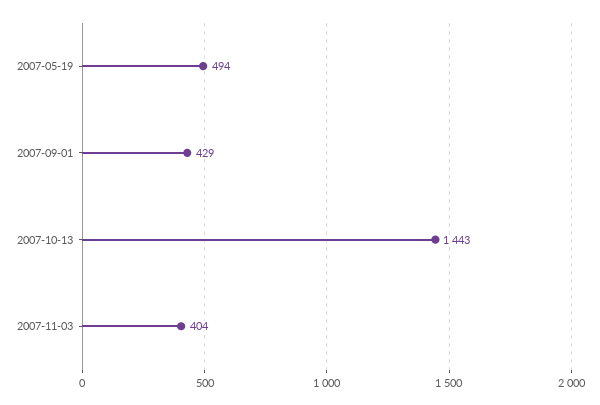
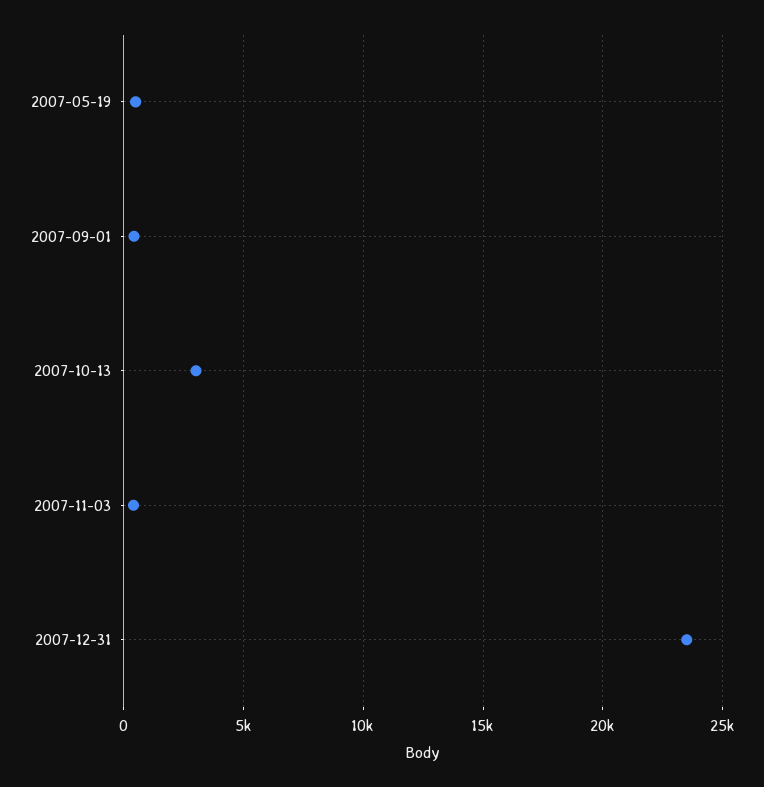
2007-10-13: 1443 -> 3000
2007-12-31: none -> 23500

